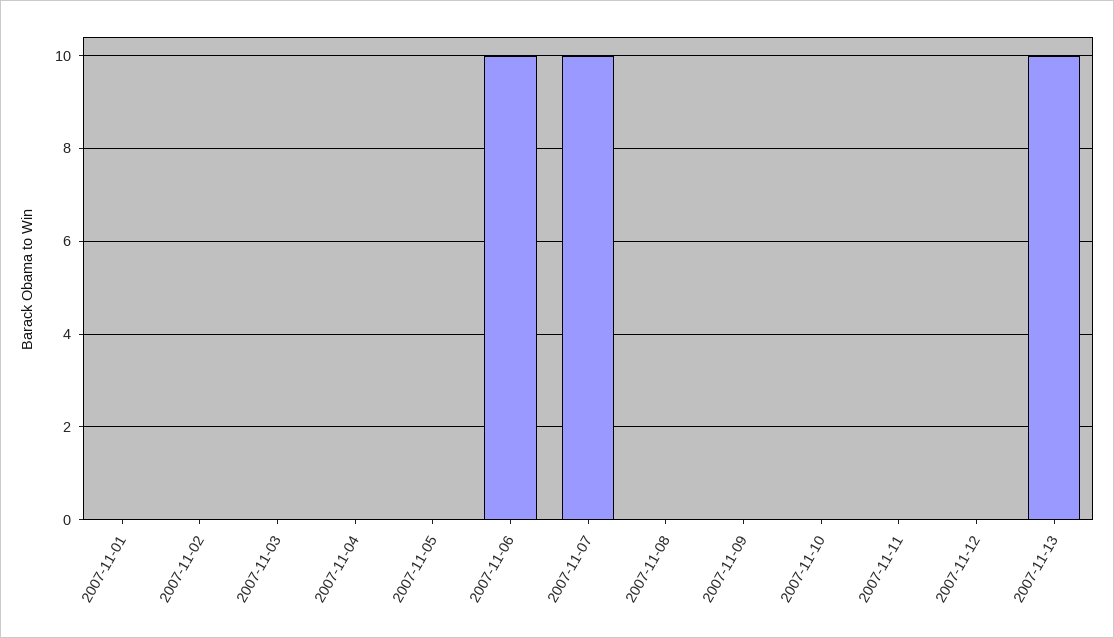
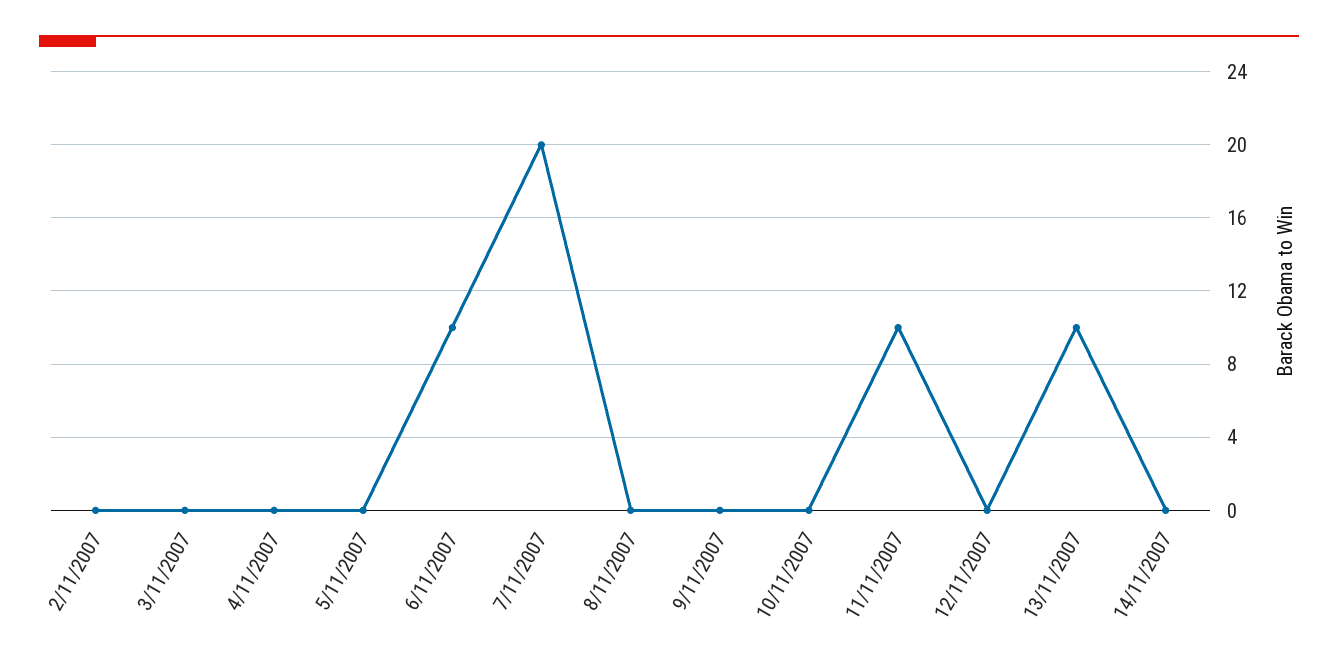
2007-11-01: 0 -> none
2007-11-07: 10 -> 20
2007-11-11: 0 -> 10
14/11/2007: none -> 0

